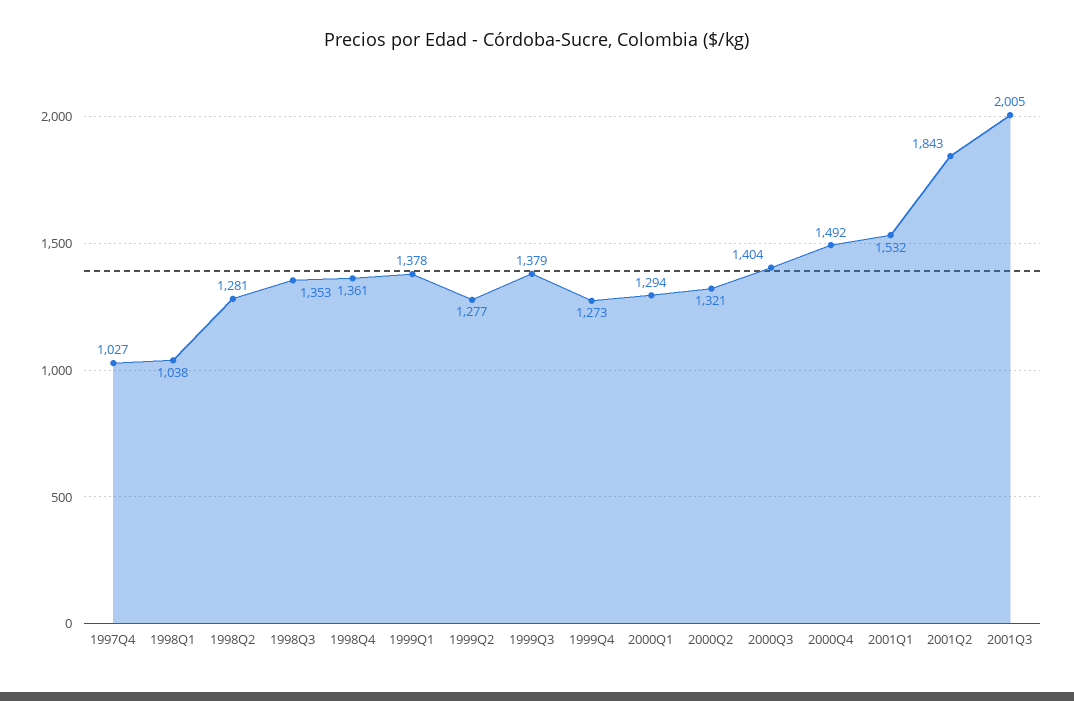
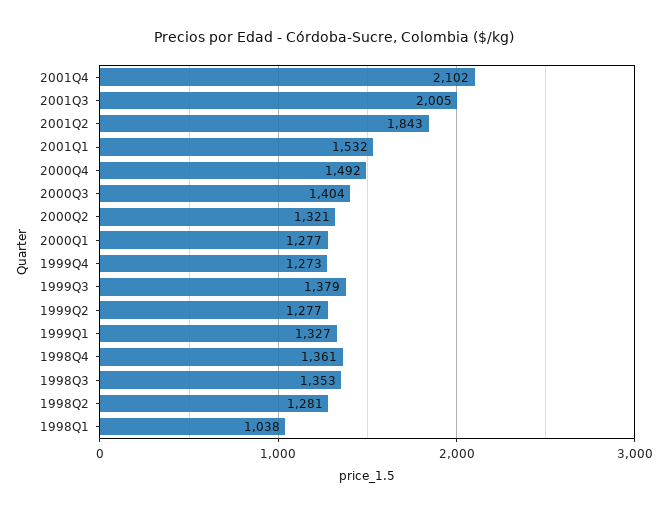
1997Q4: 1027 -> none
1999Q1: 1378 -> 1327
2000Q1: 1294 -> 1277
2001Q4: none -> 2102

